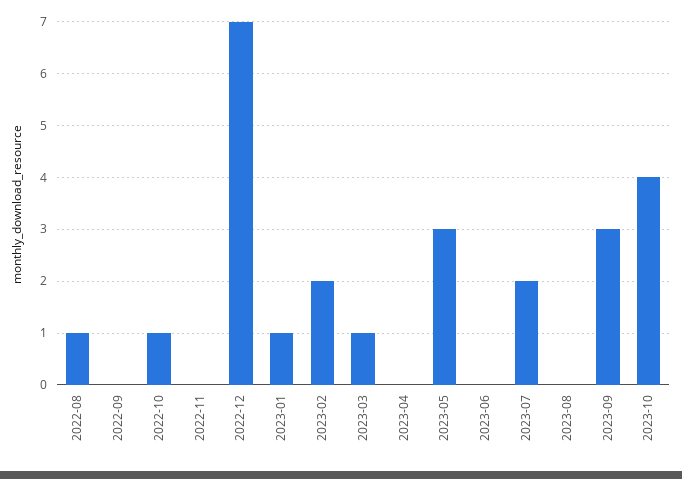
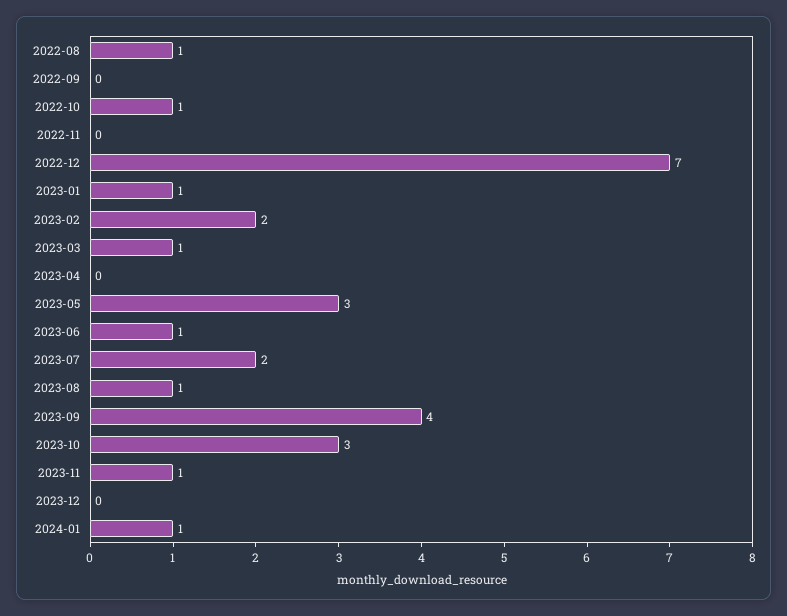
2023-06: 0 -> 1
2023-08: 0 -> 1
2023-09: 3 -> 4
2023-10: 4 -> 3
2023-11: none -> 1
2023-12: none -> 0
2024-01: none -> 1

